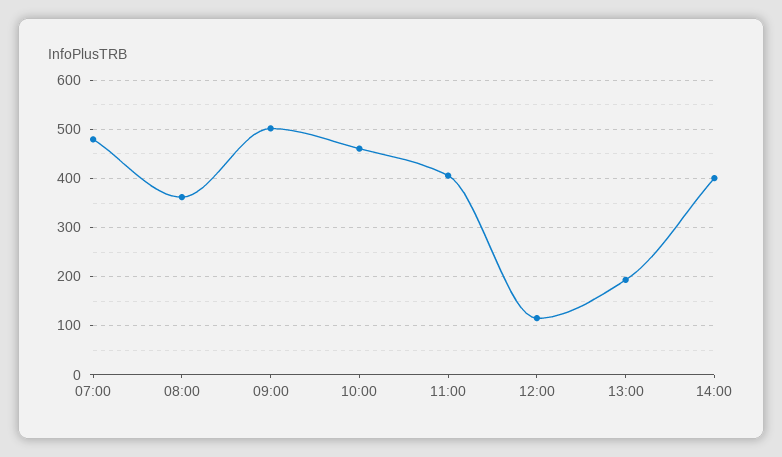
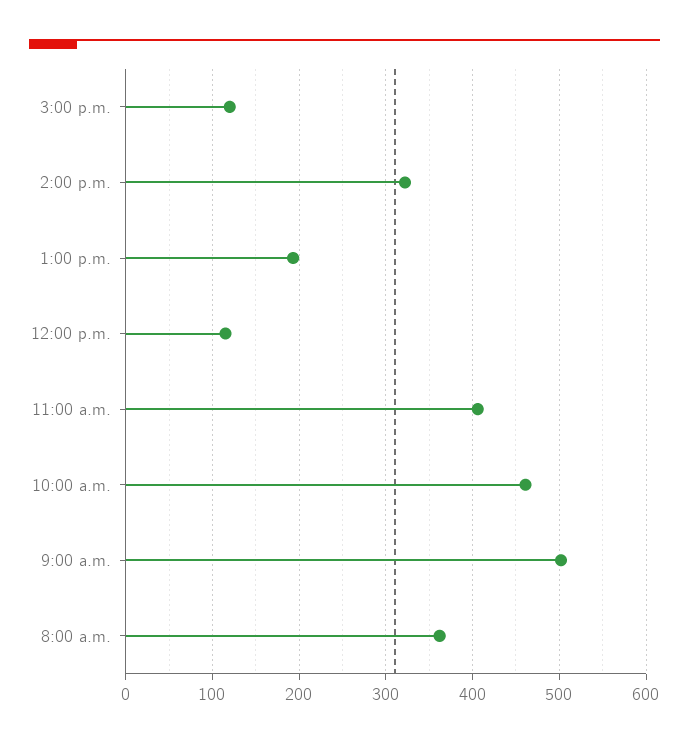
07:00: 480 -> none
14:00: 400 -> 320
3:00 p.m.: none -> 120

